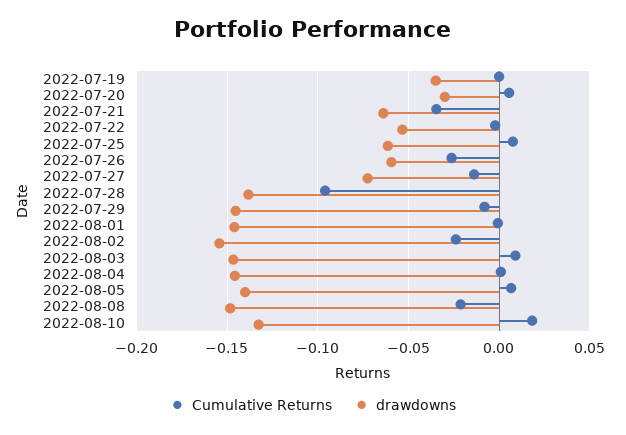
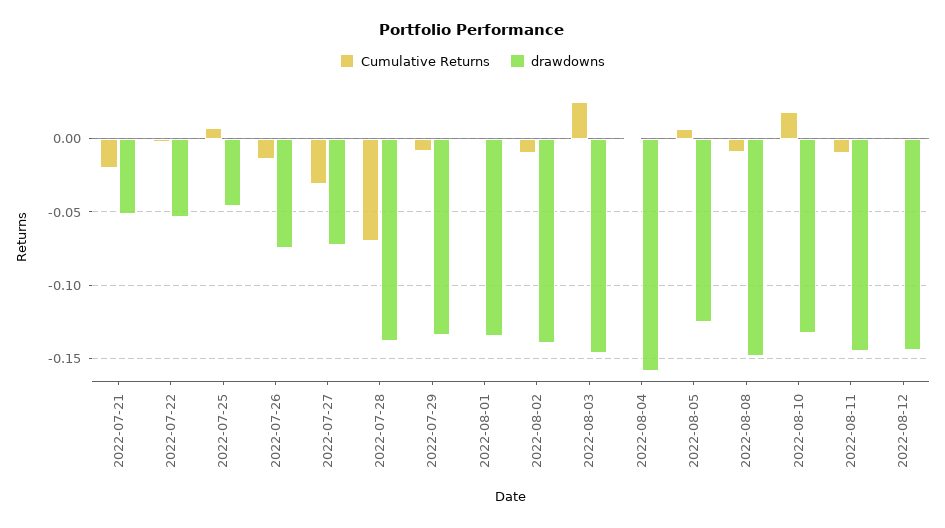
Cumulative Returns, 2022-07-19: 0 -> none
drawdowns, 2022-07-19: -0.035 -> none
Cumulative Returns, 2022-07-20: 0.005 -> none
drawdowns, 2022-07-20: -0.03 -> none
Cumulative Returns, 2022-07-21: -0.035 -> -0.02
drawdowns, 2022-07-21: -0.065 -> -0.05
drawdowns, 2022-07-25: -0.06 -> -0.045
Cumulative Returns, 2022-07-26: -0.025 -> -0.015
drawdowns, 2022-07-26: -0.06 -> -0.075
Cumulative Returns, 2022-07-27: -0.015 -> -0.03
Cumulative Returns, 2022-07-28: -0.095 -> -0.07
drawdowns, 2022-07-29: -0.145 -> -0.135
drawdowns, 2022-08-01: -0.145 -> -0.135
Cumulative Returns, 2022-08-02: -0.025 -> -0.01
drawdowns, 2022-08-02: -0.155 -> -0.14
Cumulative Returns, 2022-08-03: 0.01 -> 0.025
drawdowns, 2022-08-04: -0.145 -> -0.16
drawdowns, 2022-08-05: -0.14 -> -0.125
Cumulative Returns, 2022-08-08: -0.02 -> -0.01
Cumulative Returns, 2022-08-11: none -> -0.01
drawdowns, 2022-08-11: none -> -0.145
Cumulative Returns, 2022-08-12: none -> 0
drawdowns, 2022-08-12: none -> -0.145

